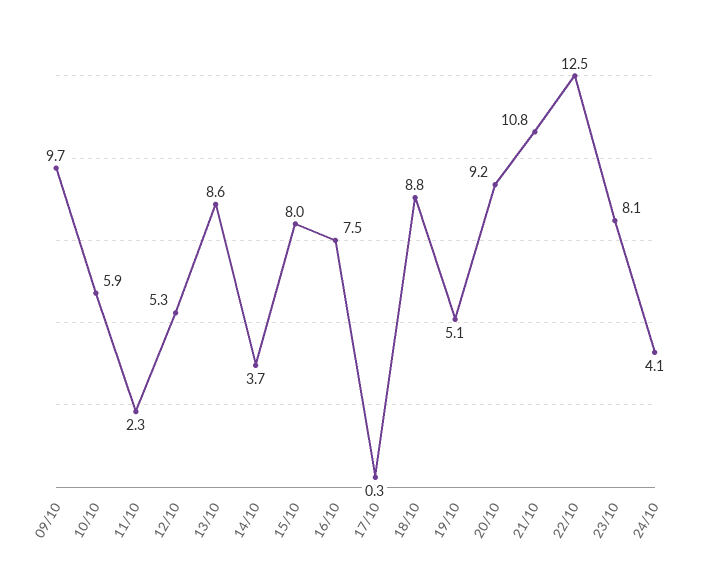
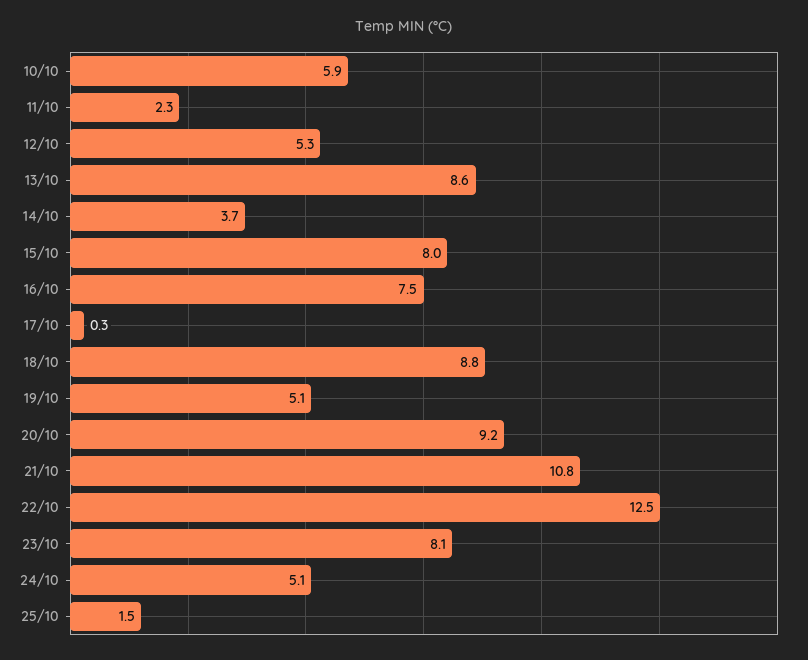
09/10: 9.7 -> none
24/10: 4.1 -> 5.1
25/10: none -> 1.5

